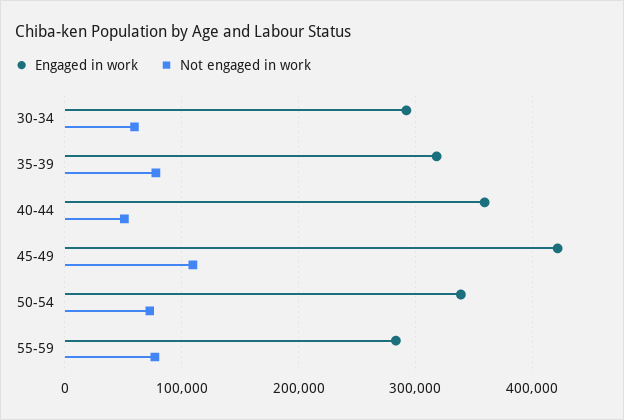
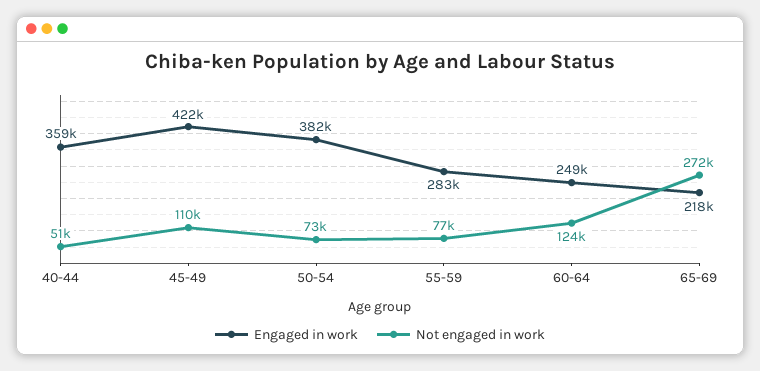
Engaged in work, 30-34: 290000 -> none
Not engaged in work, 30-34: 60000 -> none
Engaged in work, 35-39: 320000 -> none
Not engaged in work, 35-39: 80000 -> none
Engaged in work, 50-54: 340000 -> 382000
Engaged in work, 60-64: none -> 249000
Not engaged in work, 60-64: none -> 124000
Engaged in work, 65-69: none -> 218000
Not engaged in work, 65-69: none -> 272000

